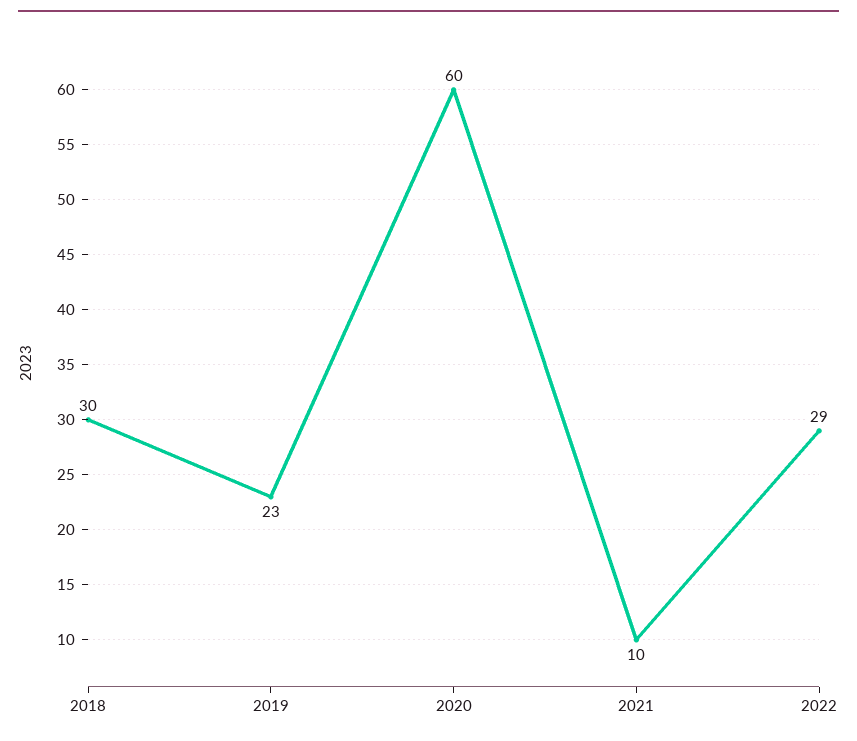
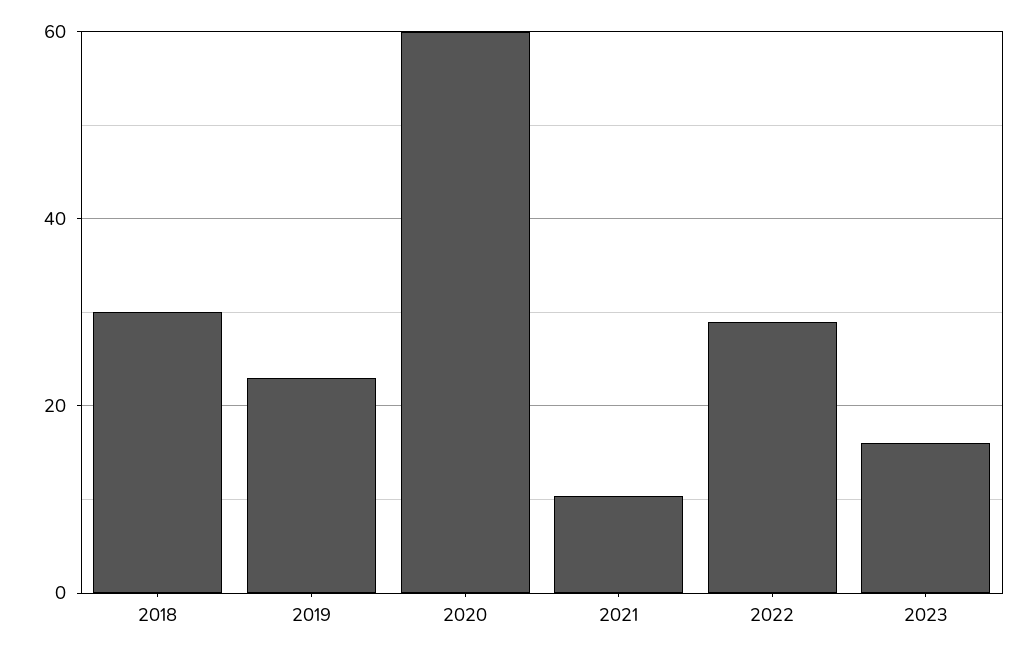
2023: none -> 16

